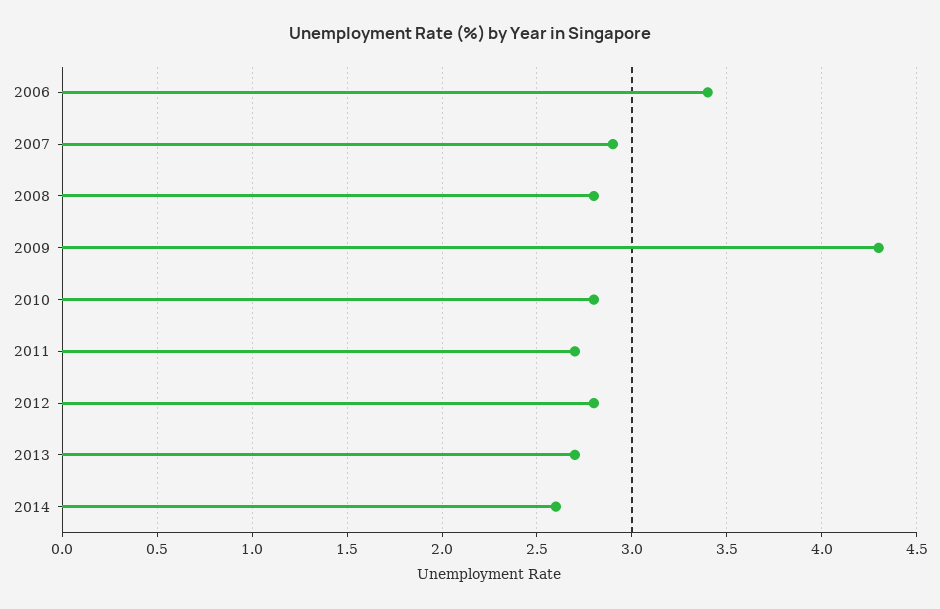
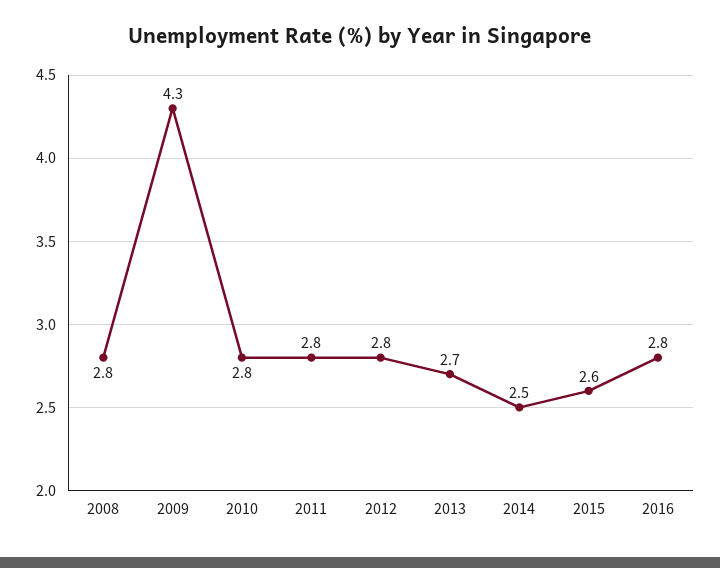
2006: 3.4 -> none
2007: 2.9 -> none
2011: 2.7 -> 2.8
2014: 2.6 -> 2.5
2015: none -> 2.6
2016: none -> 2.8

